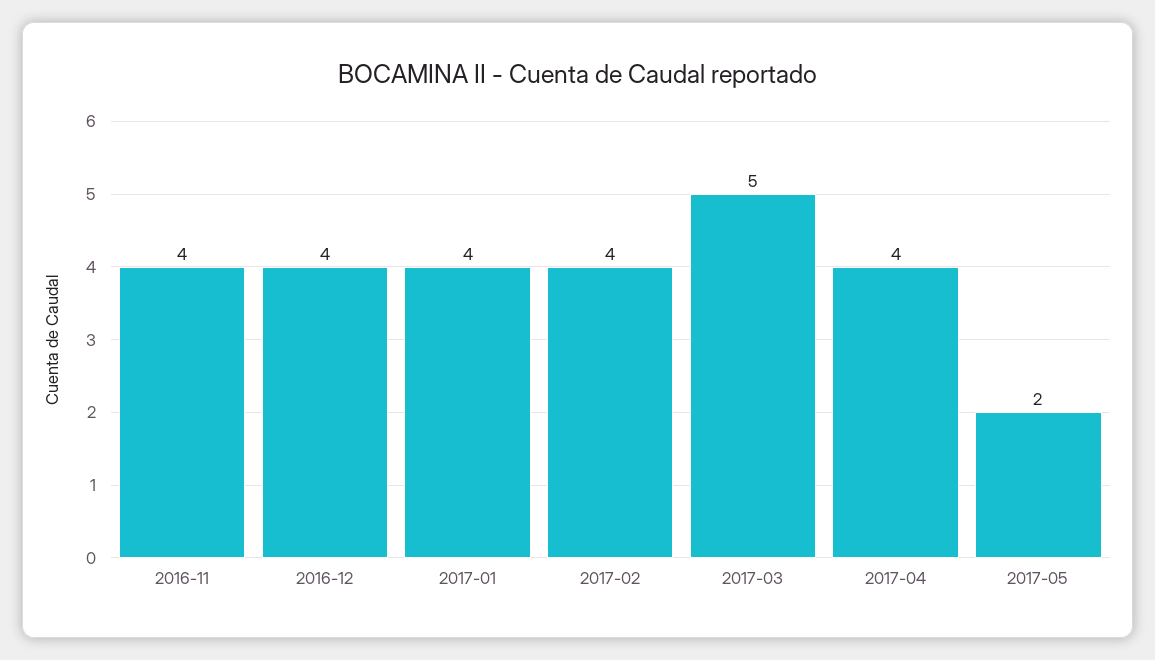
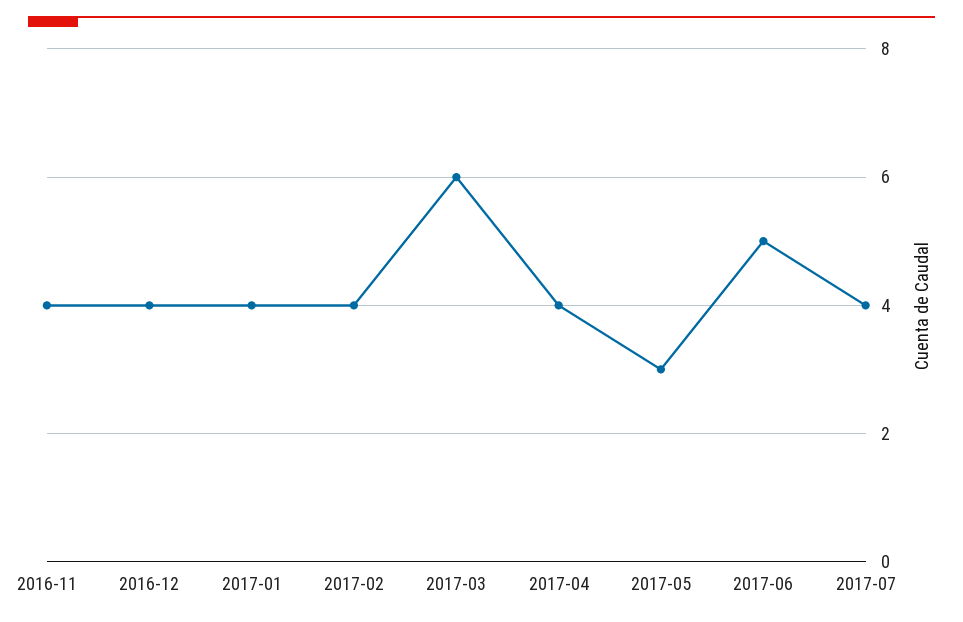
2017-03: 5 -> 6
2017-05: 2 -> 3
2017-06: none -> 5
2017-07: none -> 4

